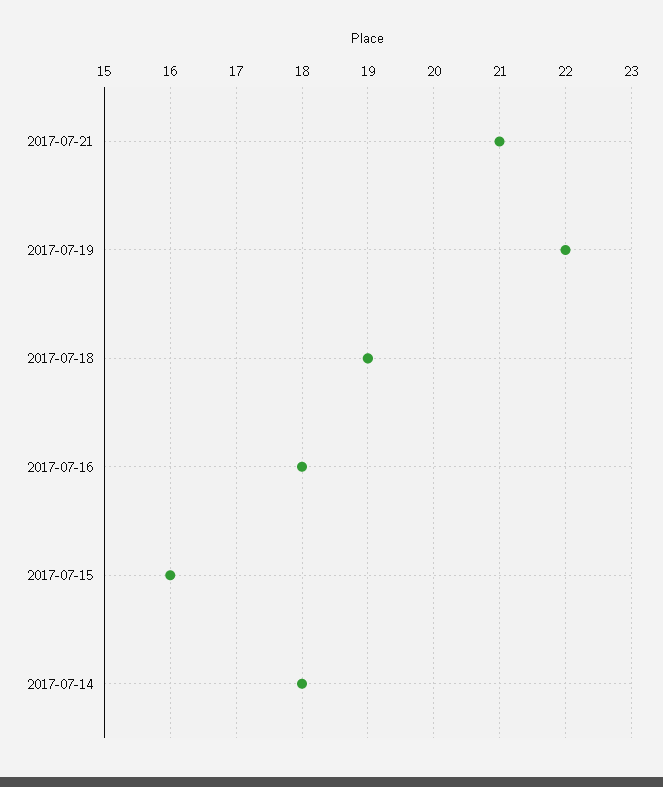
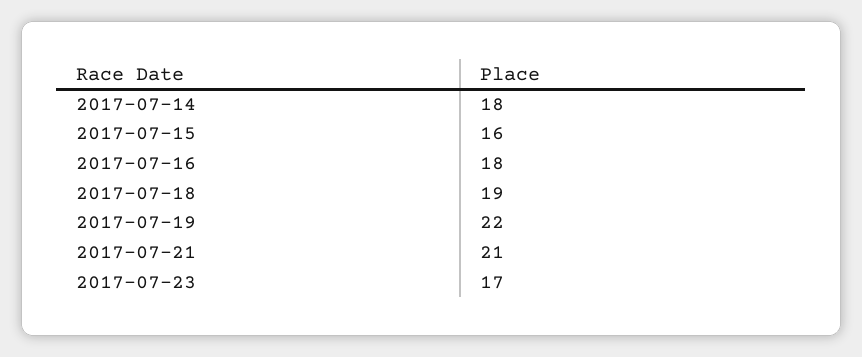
2017-07-23: none -> 17

